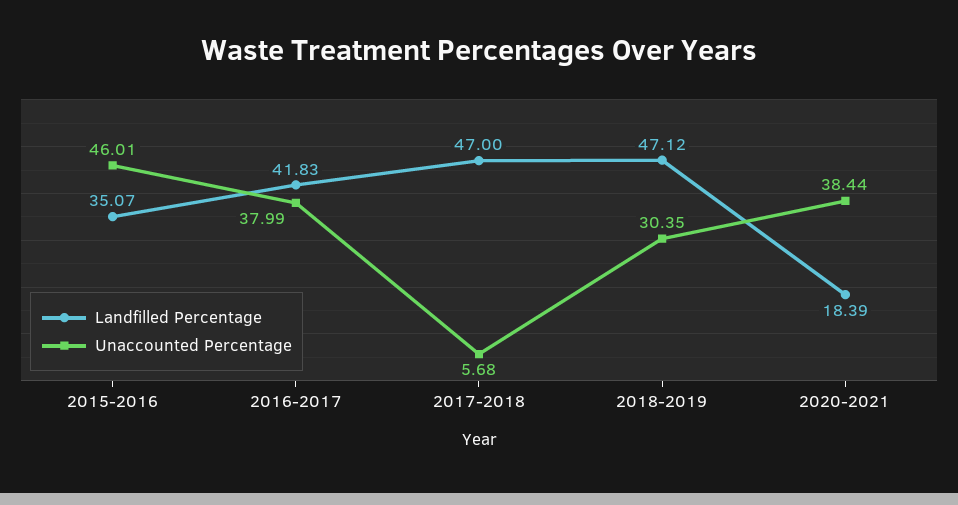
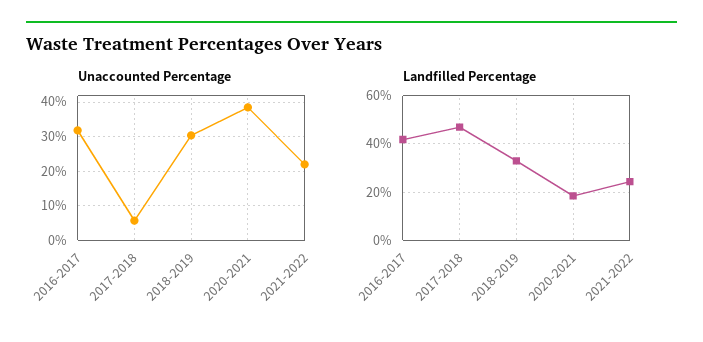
Landfilled Percentage, 2015-2016: 35.07 -> none
Unaccounted Percentage, 2015-2016: 46.01 -> none
Unaccounted Percentage, 2016-2017: 37.99 -> 32
Landfilled Percentage, 2018-2019: 47.12 -> 32.5
Unaccounted Percentage, 2021-2022: none -> 22
Landfilled Percentage, 2021-2022: none -> 25

